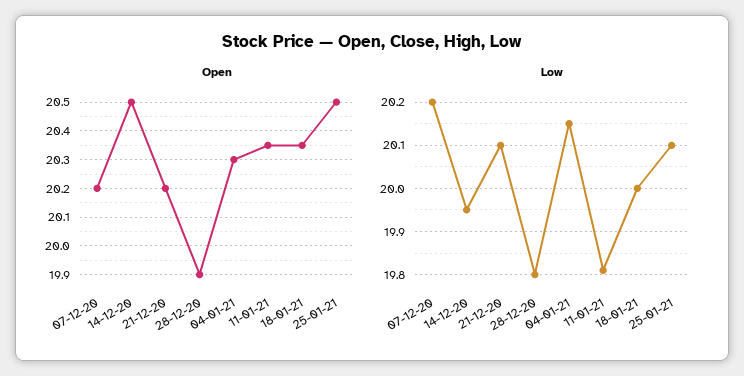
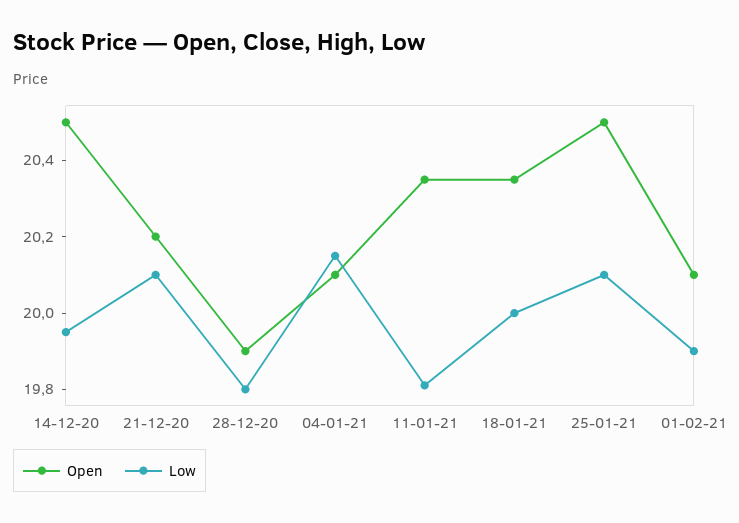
Open, 07-12-20: 20.2 -> none
Open, 04-01-21: 20.3 -> 20.1
Low, 07-12-20: 20.2 -> none
Open, 01-02-21: none -> 20.1
Low, 01-02-21: none -> 19.9

